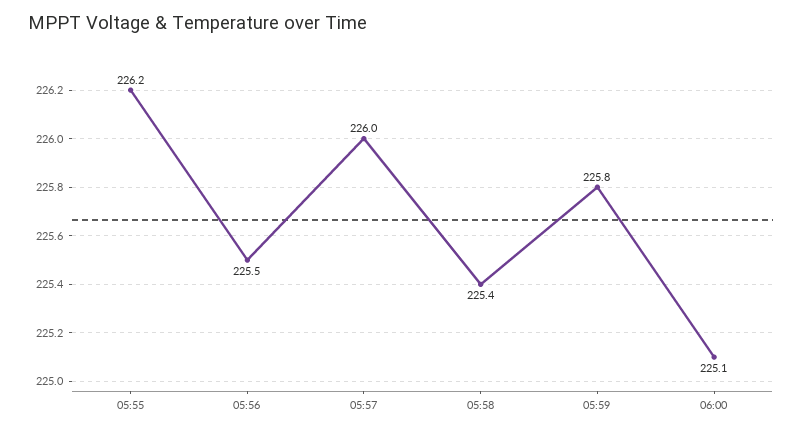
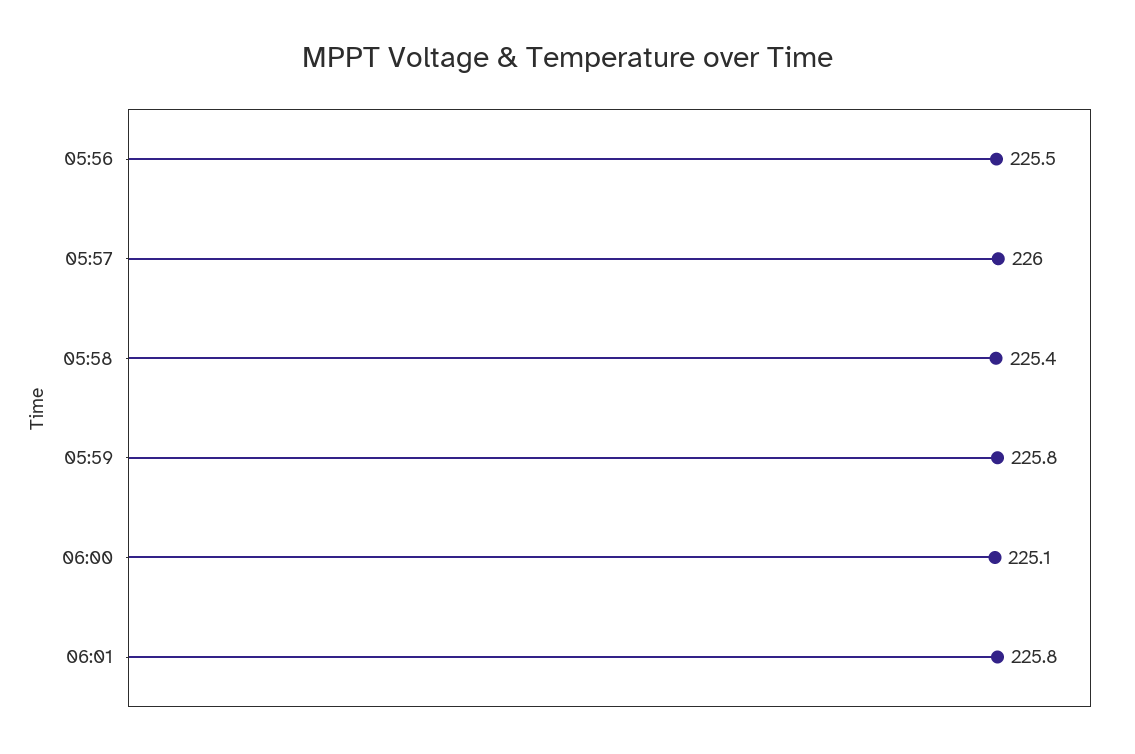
05:55: 226.2 -> none
06:01: none -> 225.8

